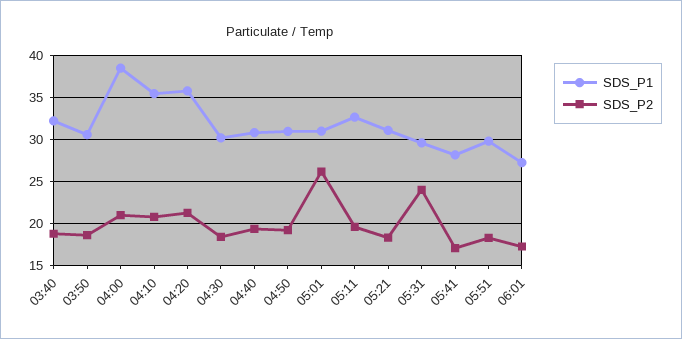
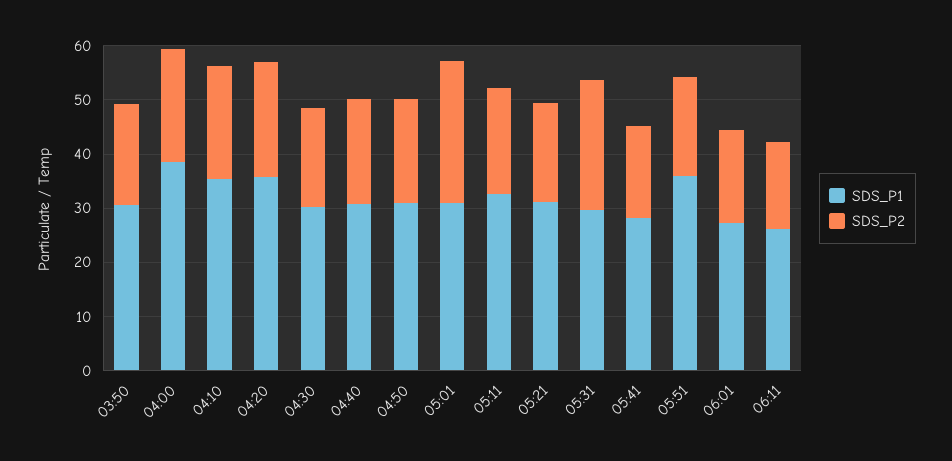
SDS_P1, 03:40: 32 -> none
SDS_P2, 03:40: 19 -> none
SDS_P1, 05:51: 30 -> 36
SDS_P1, 06:11: none -> 26
SDS_P2, 06:11: none -> 16

